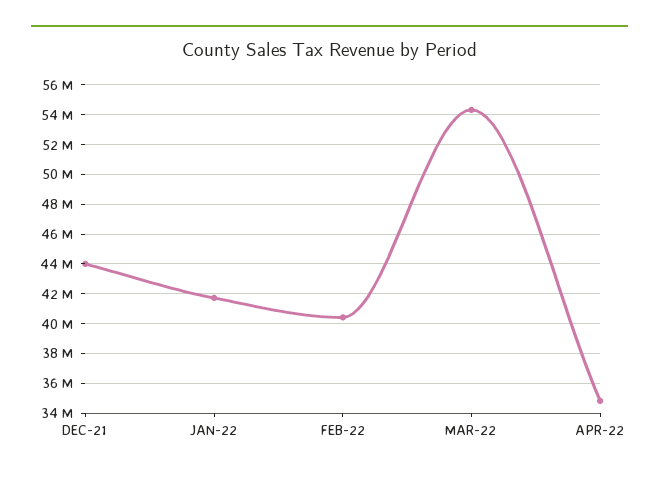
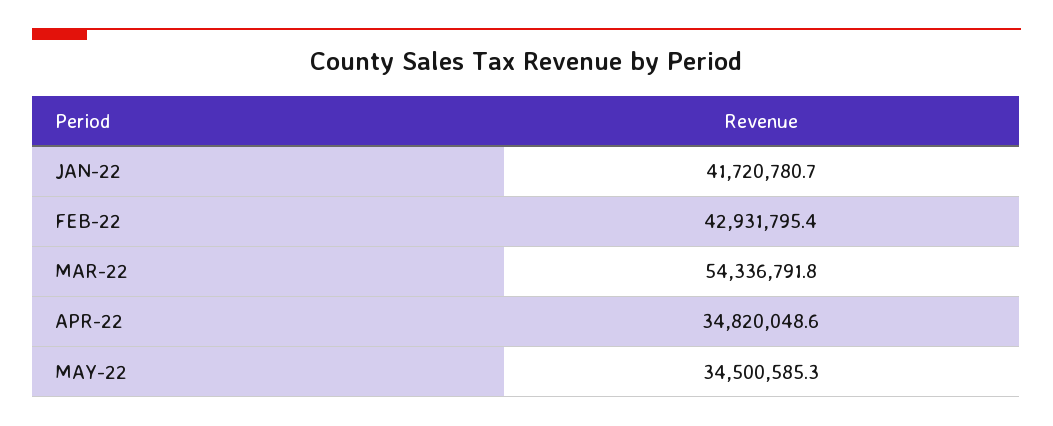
DEC-21: 44000000 -> none
FEB-22: 40500000 -> 42931795.4
MAY-22: none -> 34500585.3

